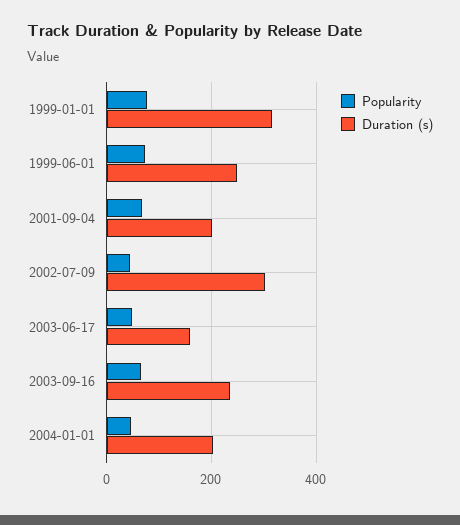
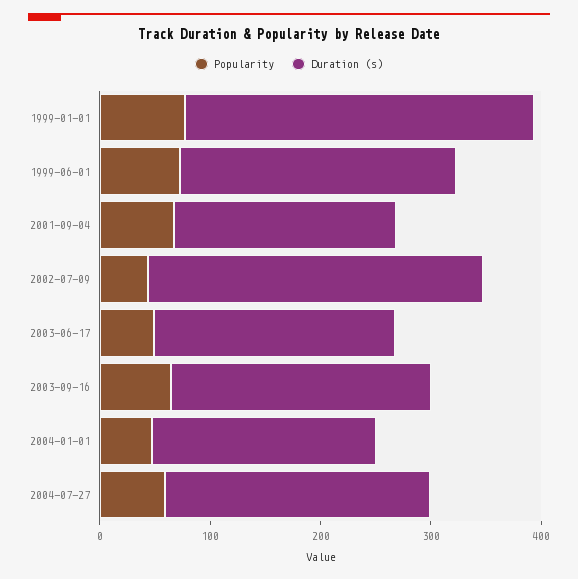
Duration (s), 2003-06-17: 160 -> 220
Popularity, 2004-07-27: none -> 60
Duration (s), 2004-07-27: none -> 240

